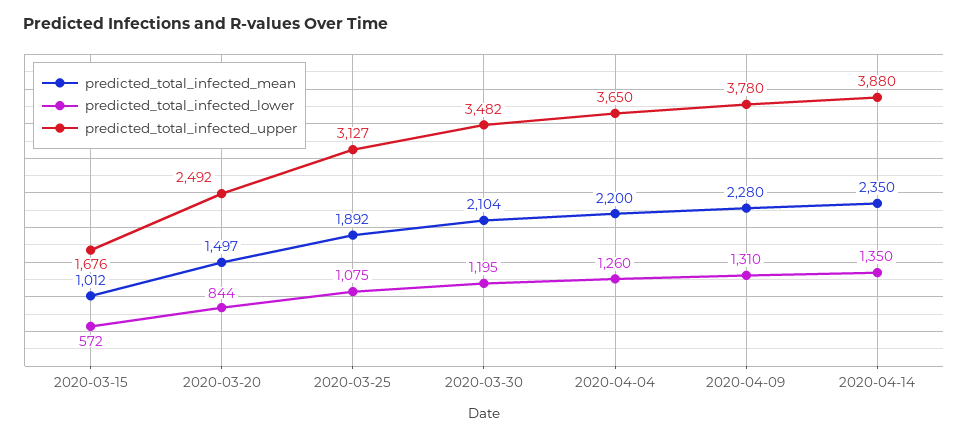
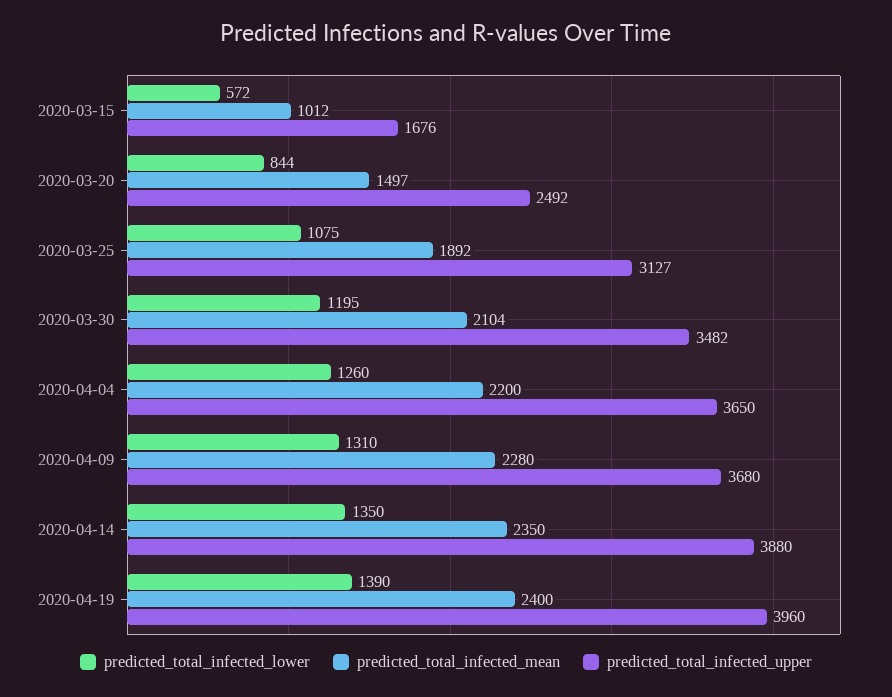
predicted_total_infected_upper, 2020-04-09: 3780 -> 3680
predicted_total_infected_lower, 2020-04-19: none -> 1390
predicted_total_infected_mean, 2020-04-19: none -> 2400
predicted_total_infected_upper, 2020-04-19: none -> 3960

